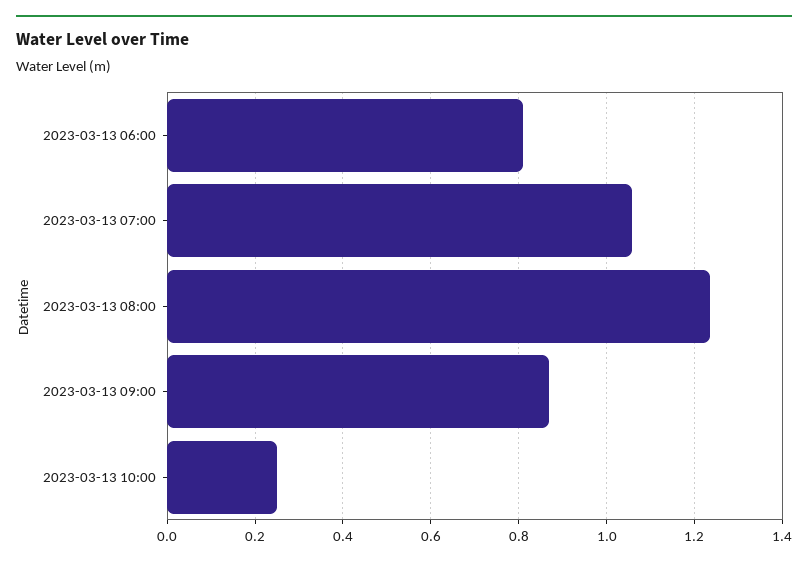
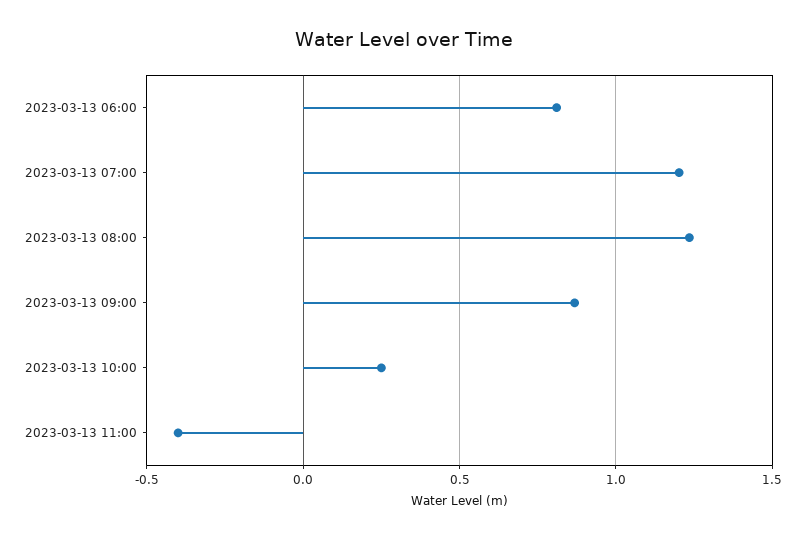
2023-03-13 07:00: 1.06 -> 1.2
2023-03-13 11:00: none -> -0.4

